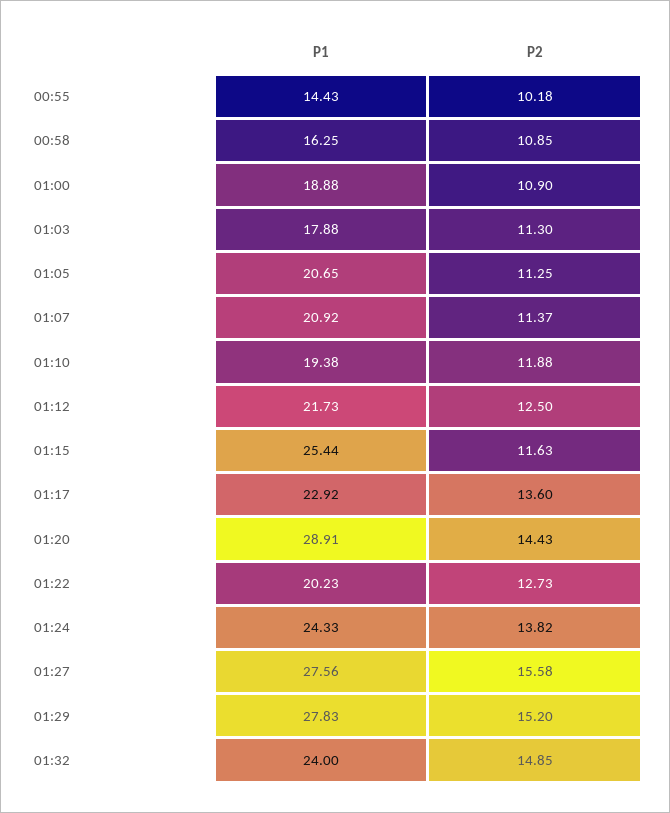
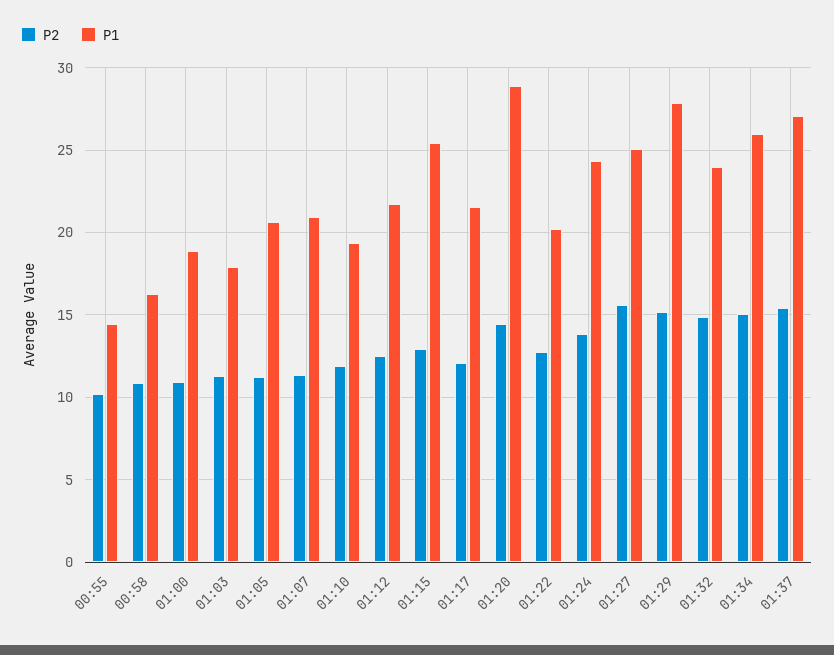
P2, 01:15: 11.63 -> 13
P1, 01:17: 22.92 -> 21.5
P2, 01:17: 13.6 -> 12
P1, 01:27: 27.56 -> 25
P2, 01:34: none -> 15
P1, 01:34: none -> 26
P2, 01:37: none -> 15.5
P1, 01:37: none -> 27

